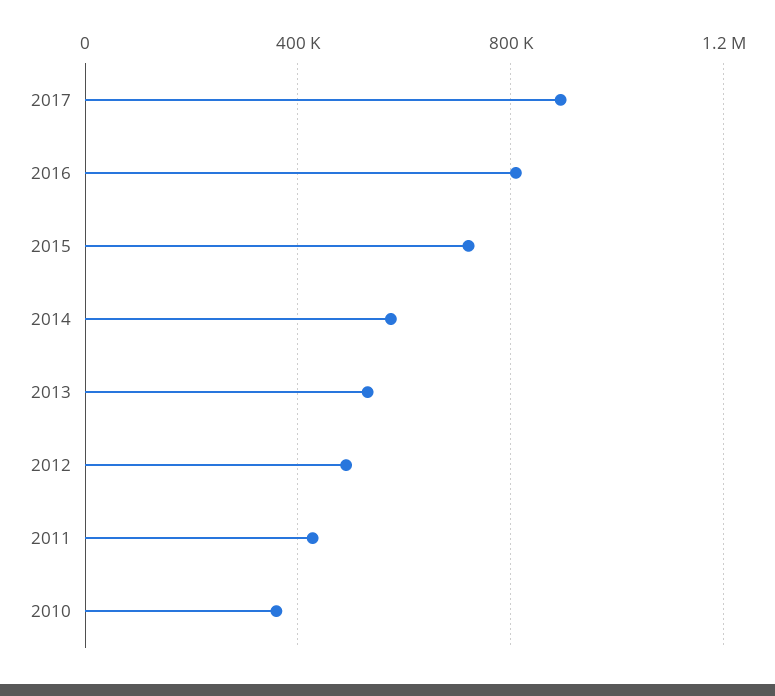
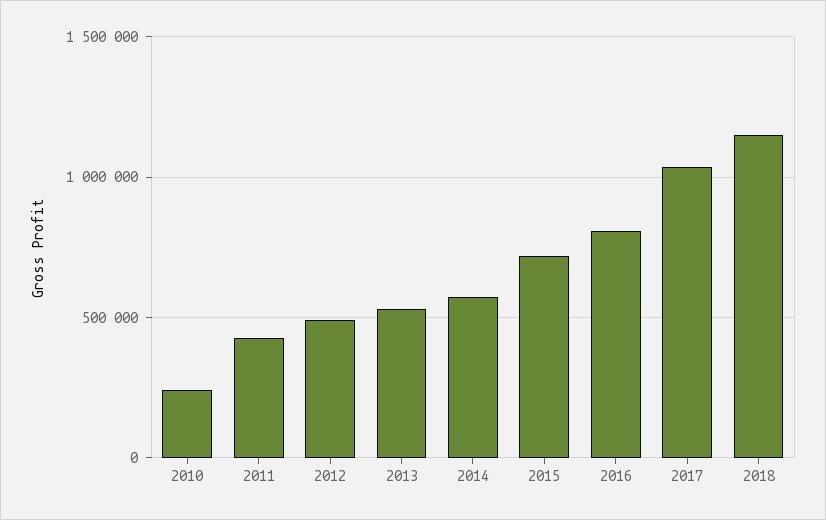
2017: 900000 -> 1050000
2010: 350000 -> 250000
2018: none -> 1150000

